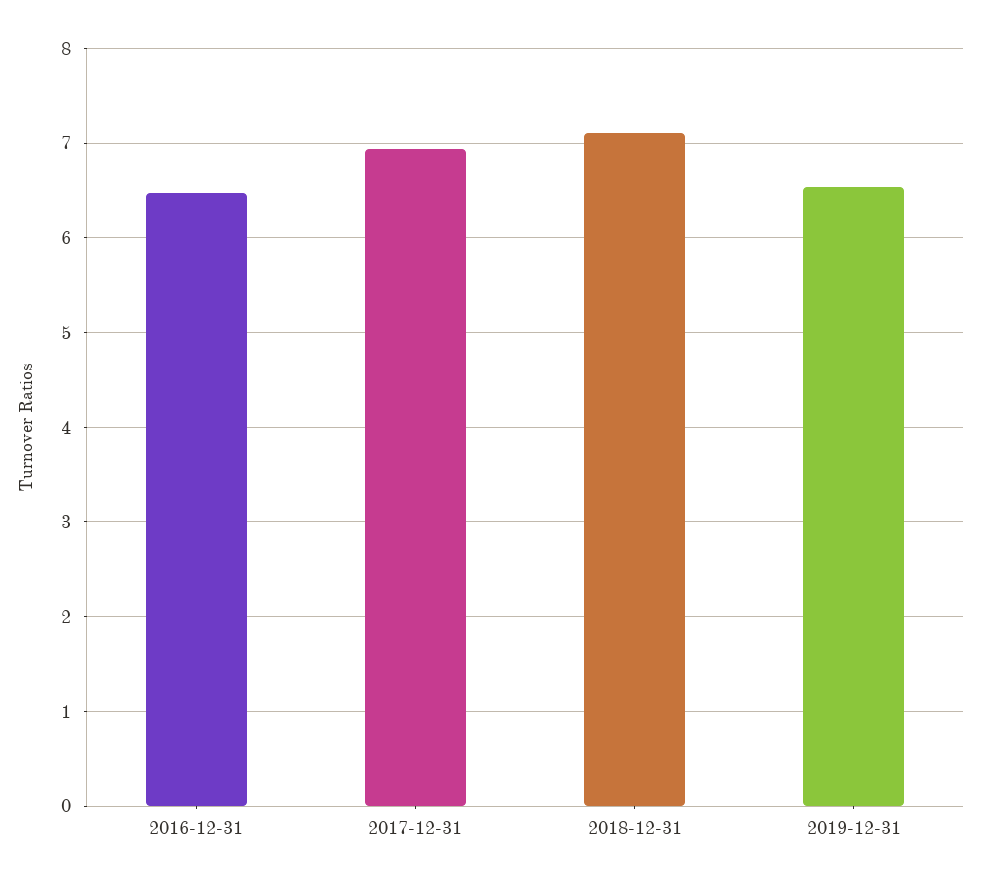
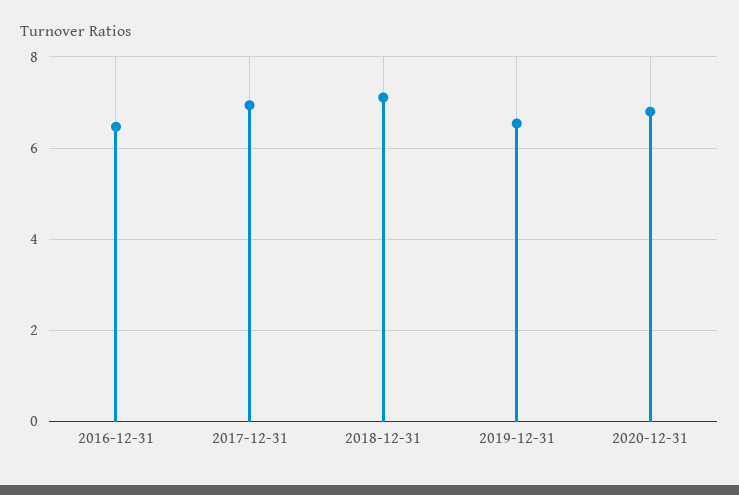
2020-12-31: none -> 6.8

